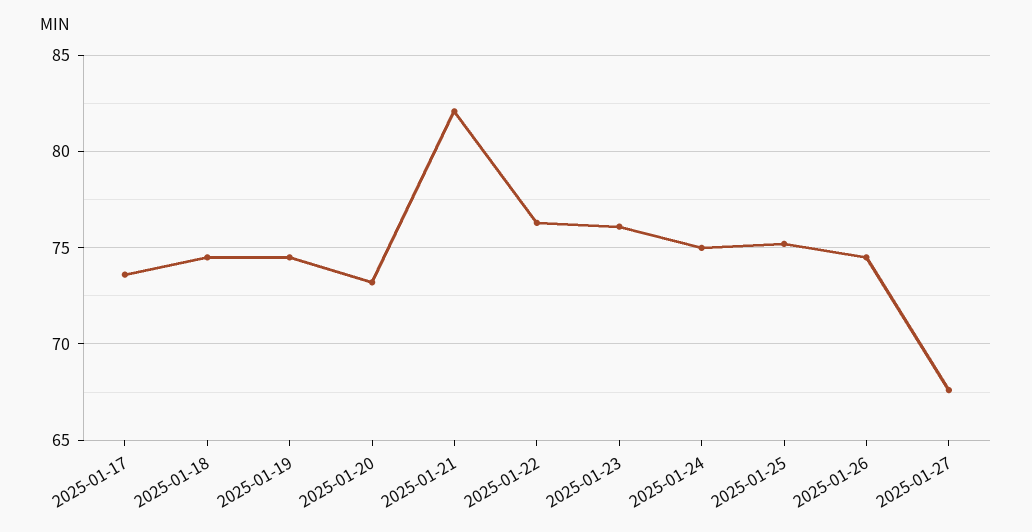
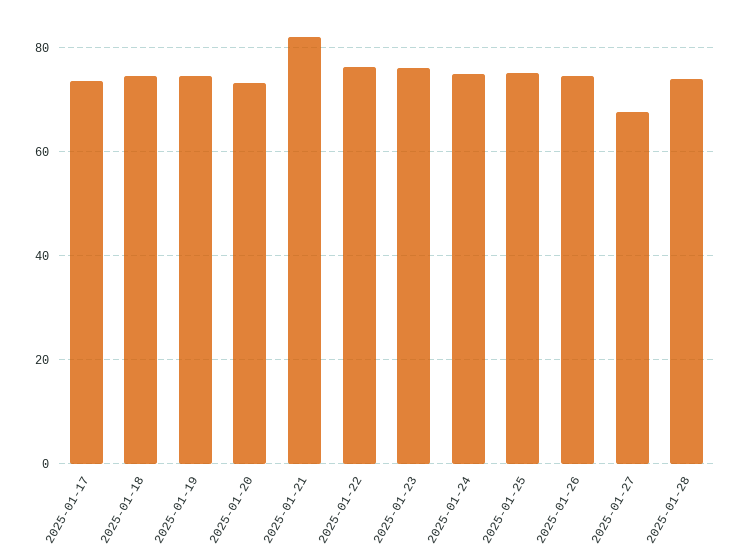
2025-01-28: none -> 74

